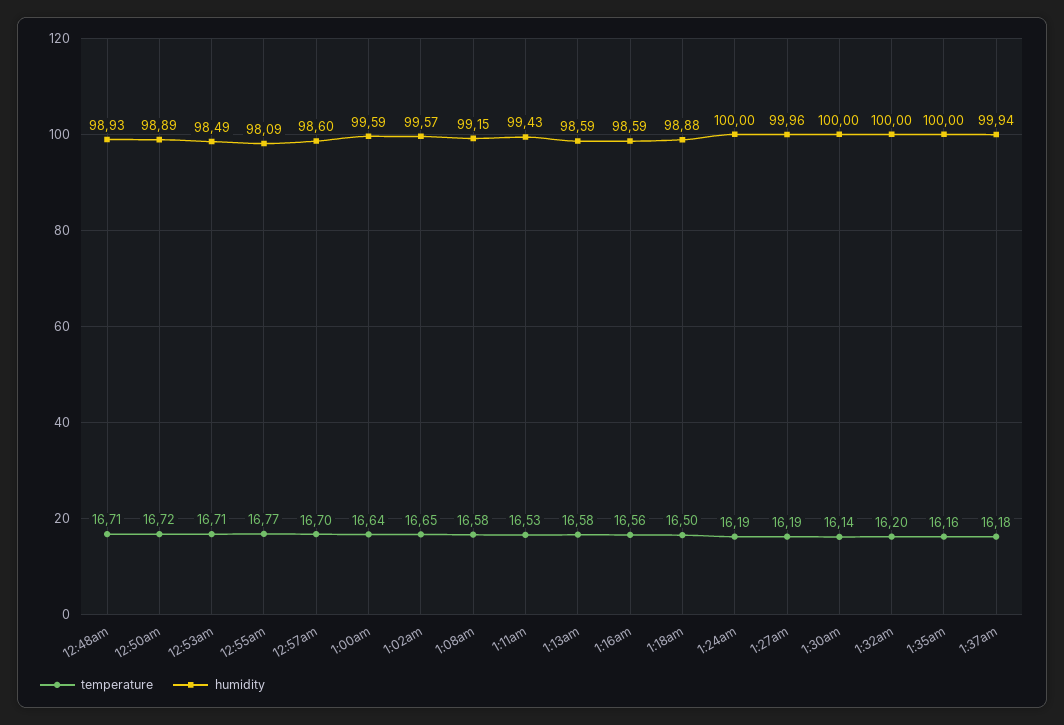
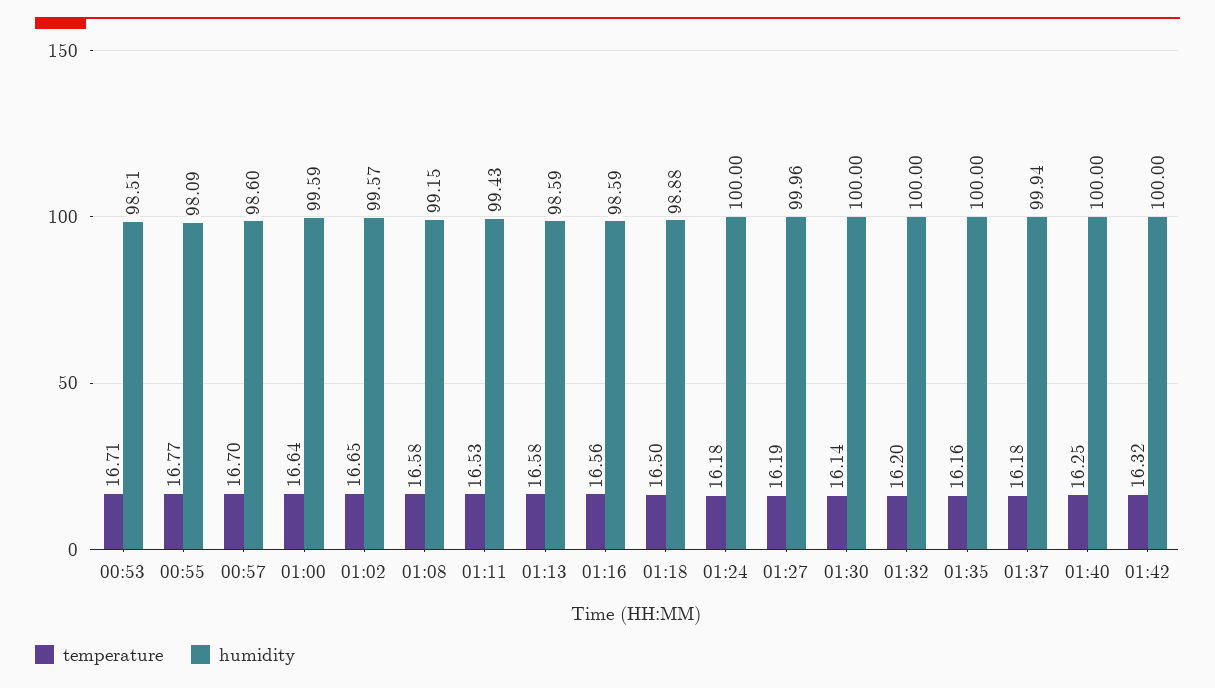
temperature, 12:48am: 16.71 -> none
humidity, 12:48am: 98.93 -> none
temperature, 12:50am: 16.72 -> none
humidity, 12:50am: 98.89 -> none
humidity, 12:53am: 98.49 -> 98.51
temperature, 1:24am: 16.19 -> 16.18
temperature, 01:40: none -> 16.25
humidity, 01:40: none -> 100
temperature, 01:42: none -> 16.32
humidity, 01:42: none -> 100

